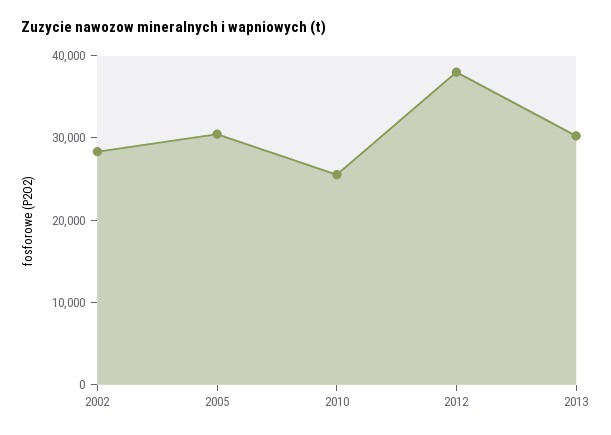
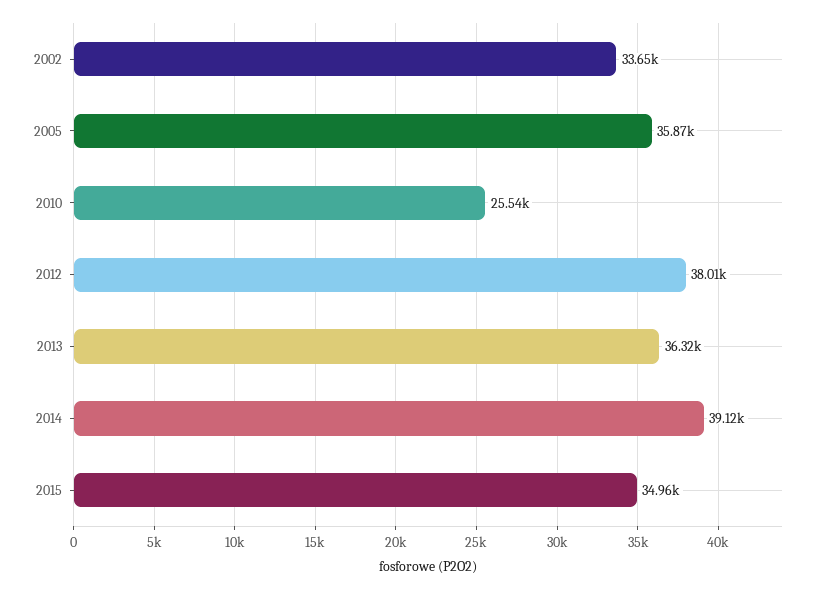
2002: 28000 -> 33650
2005: 30000 -> 35870
2013: 30000 -> 36320
2014: none -> 39120
2015: none -> 34960

